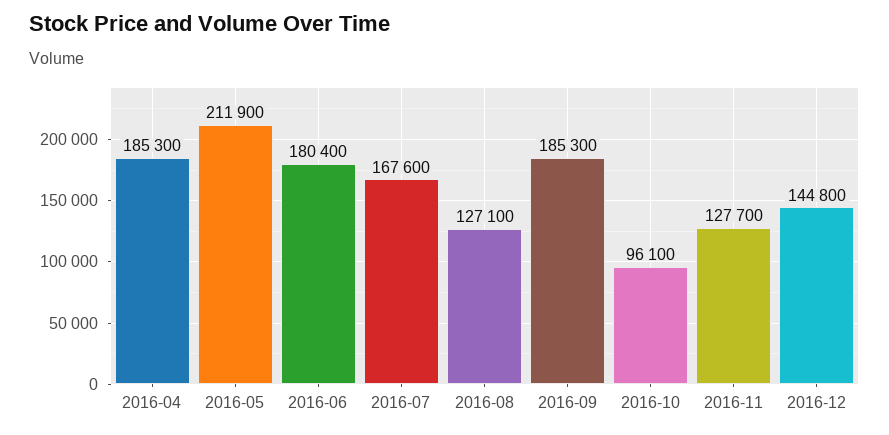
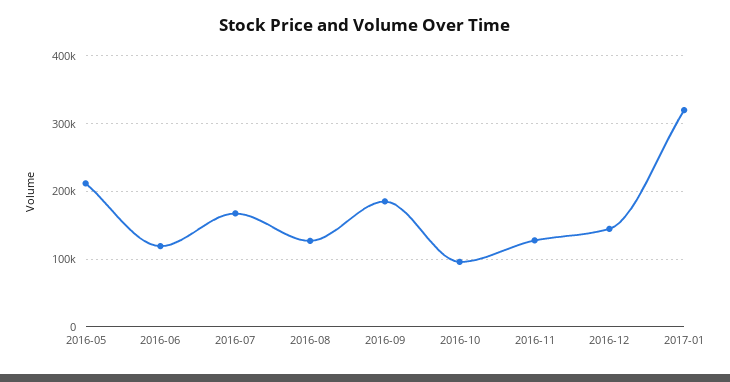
2016-04: 185300 -> none
2016-06: 180400 -> 120000
2017-01: none -> 320000

